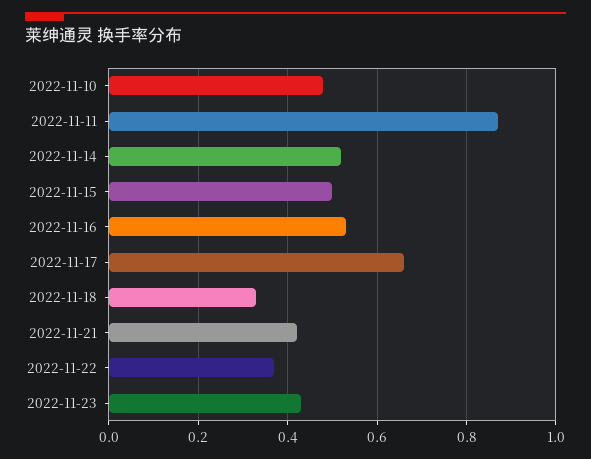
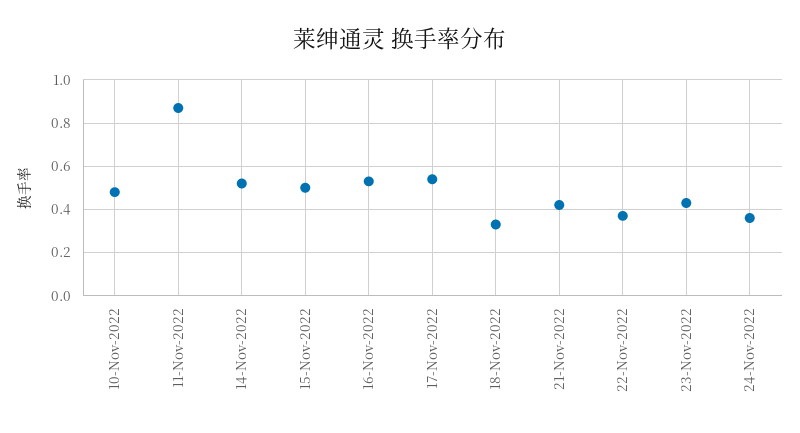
2022-11-17: 0.65 -> 0.55
24-Nov-2022: none -> 0.35

